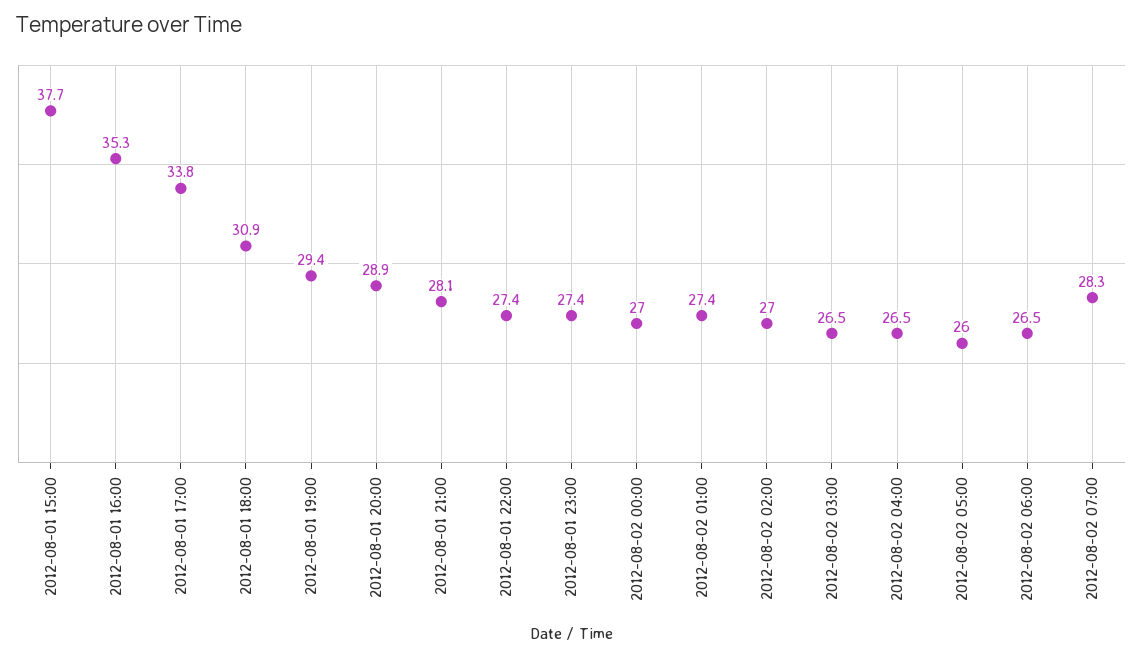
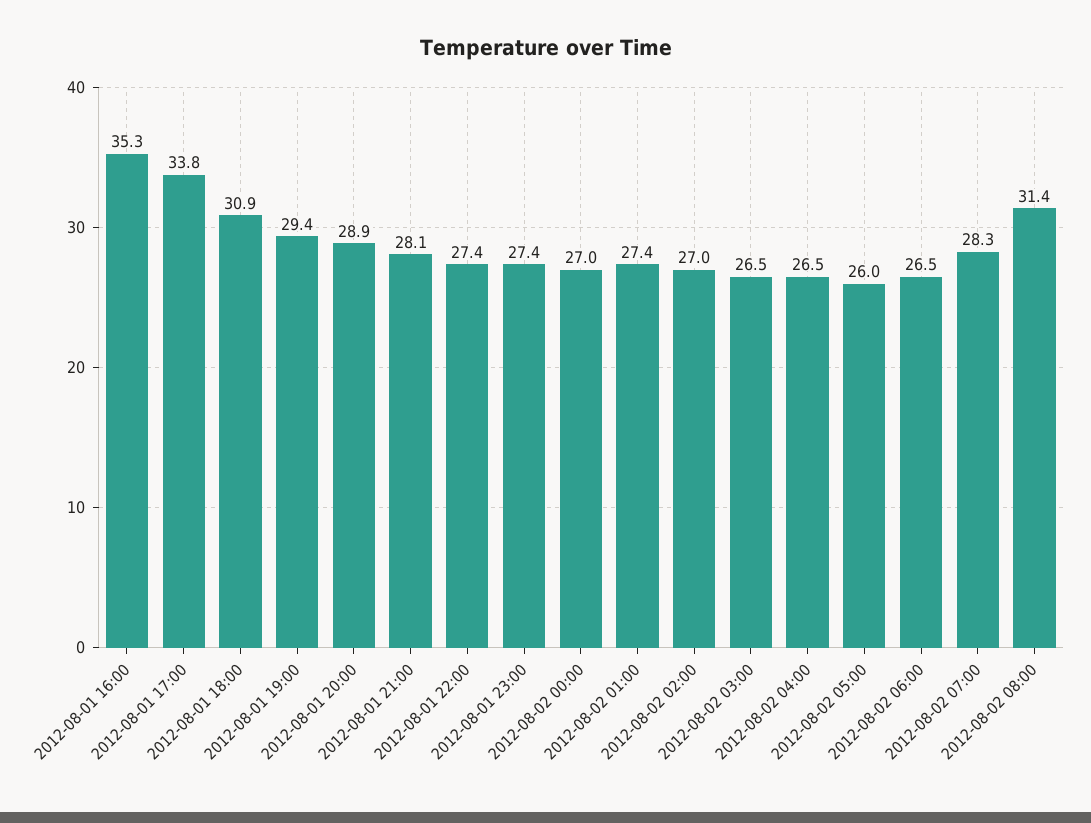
2012-08-01 15:00: 37.7 -> none
2012-08-02 08:00: none -> 31.4

